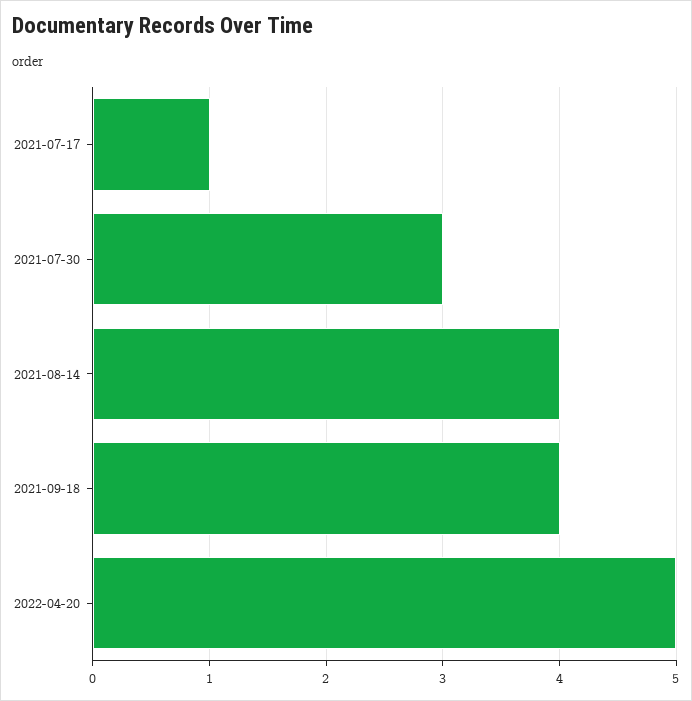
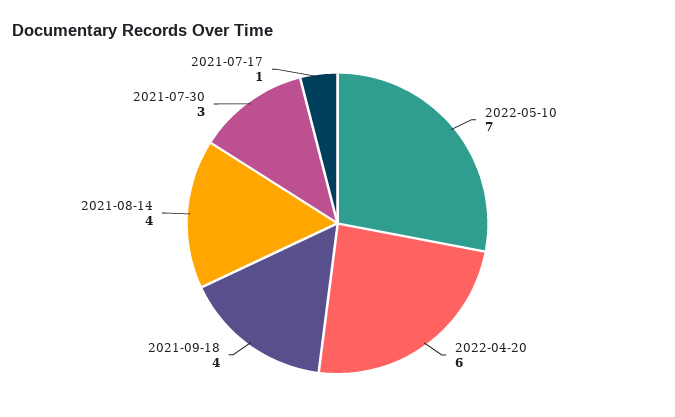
2022-04-20: 5 -> 6
2022-05-10: none -> 7

